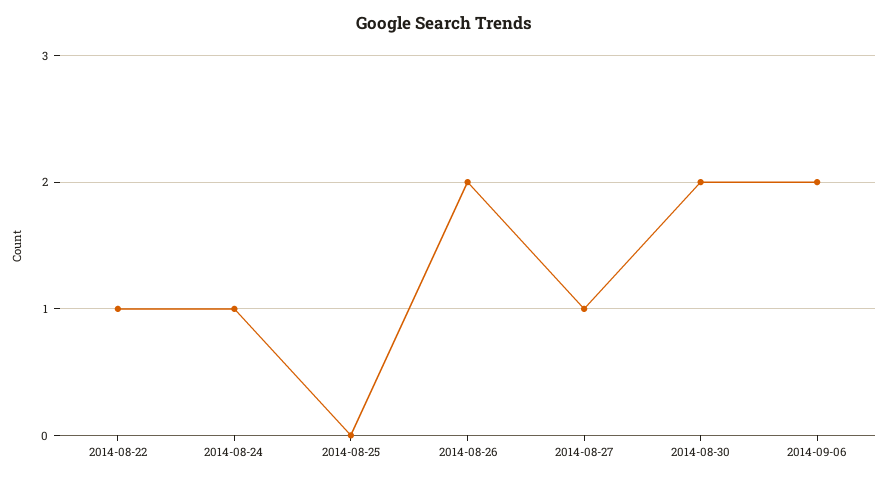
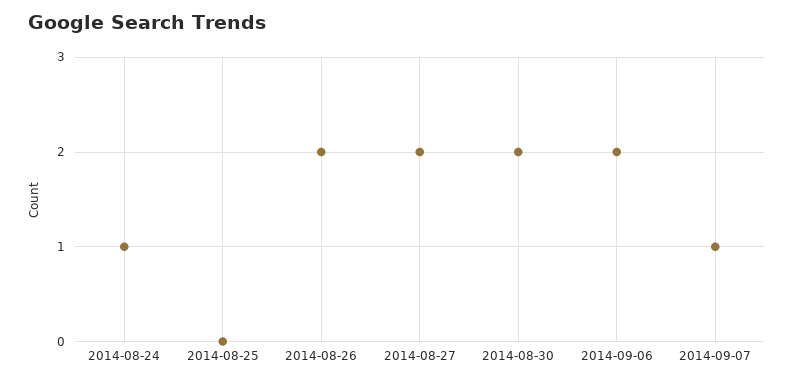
2014-08-22: 1 -> none
2014-08-27: 1 -> 2
2014-09-07: none -> 1

